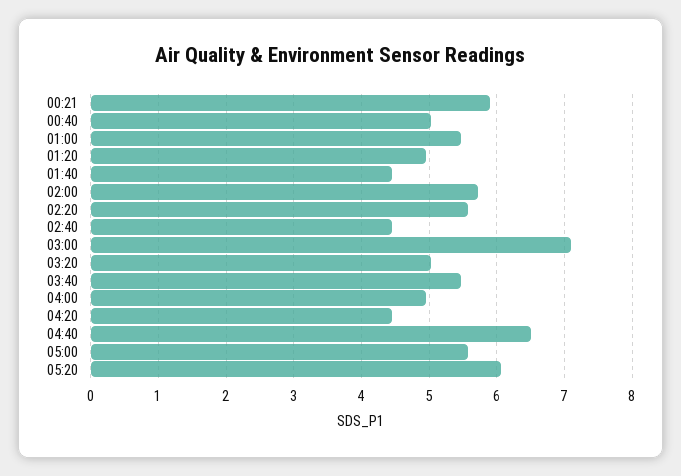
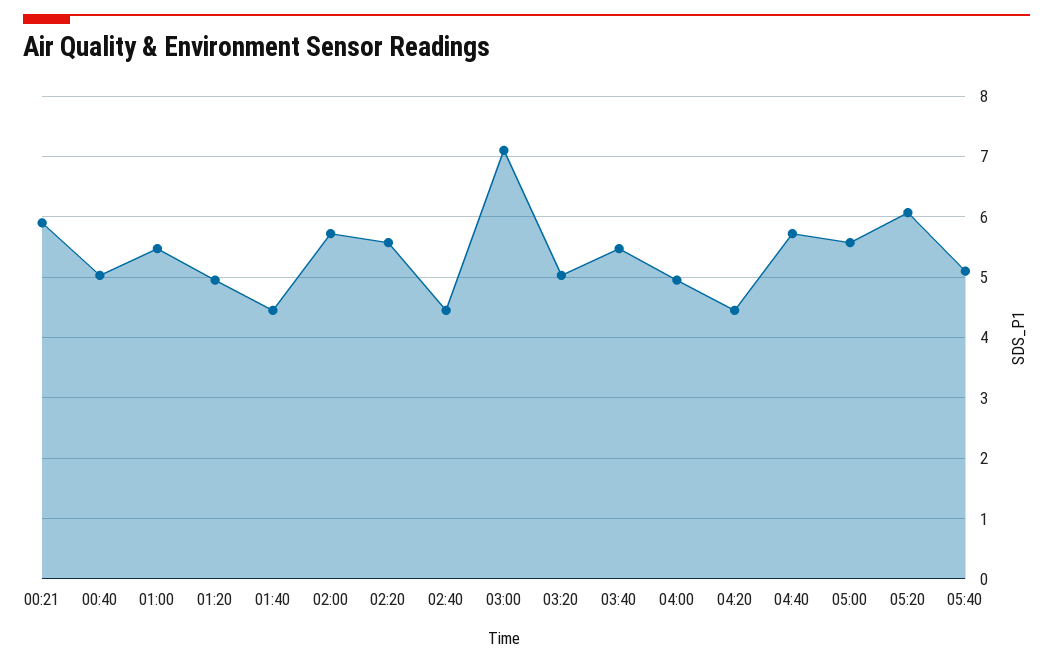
04:40: 6.5 -> 5.7
05:40: none -> 5.1

